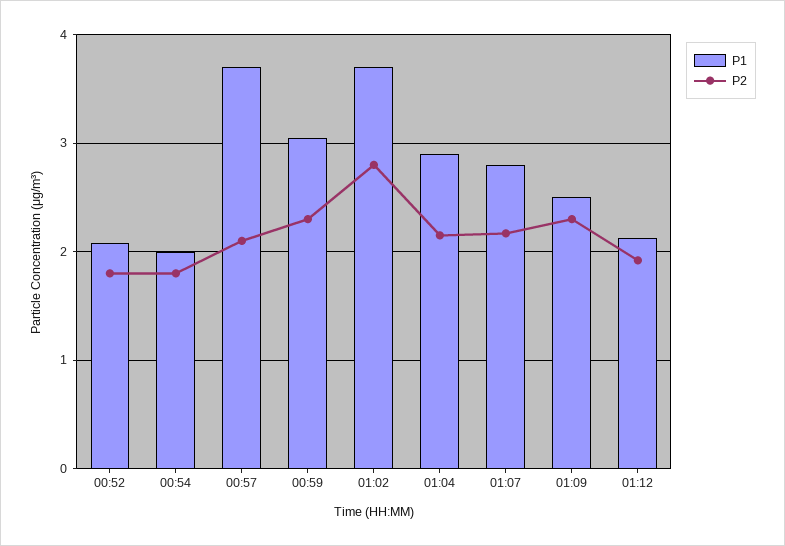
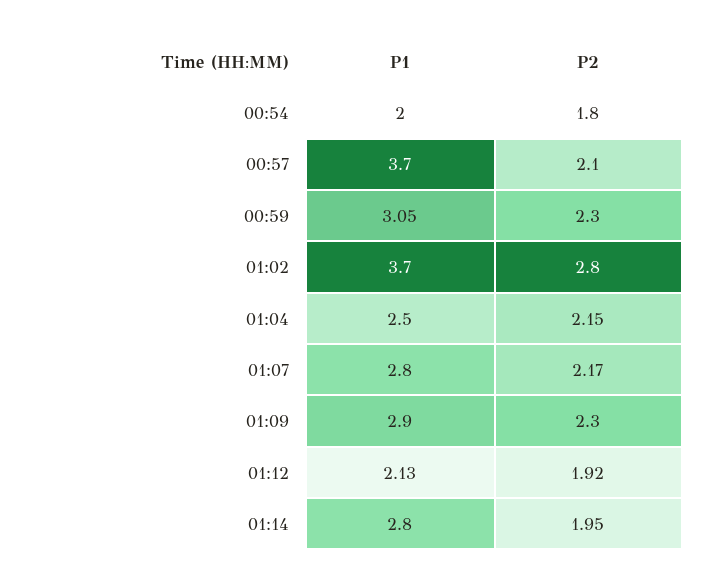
P1, 00:52: 2.1 -> none
P2, 00:52: 1.8 -> none
P1, 01:04: 2.9 -> 2.5
P1, 01:09: 2.5 -> 2.9
P1, 01:14: none -> 2.8
P2, 01:14: none -> 1.95

